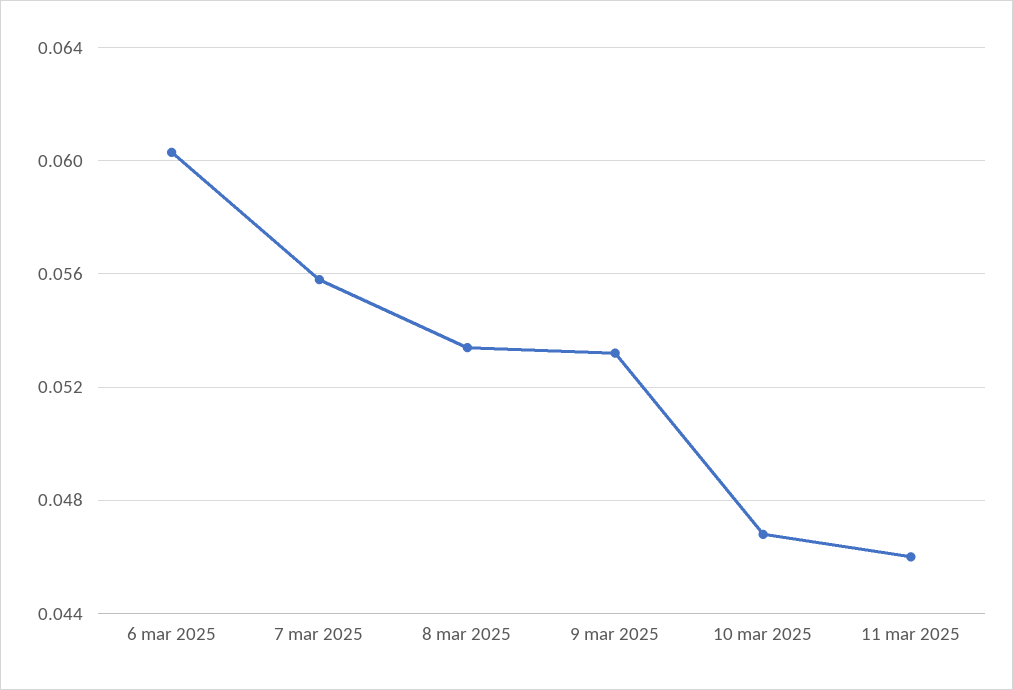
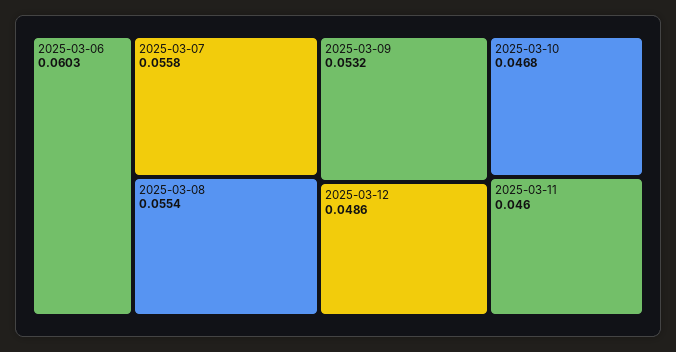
8 mar 2025: 0.0535 -> 0.0554
2025-03-12: none -> 0.0486

